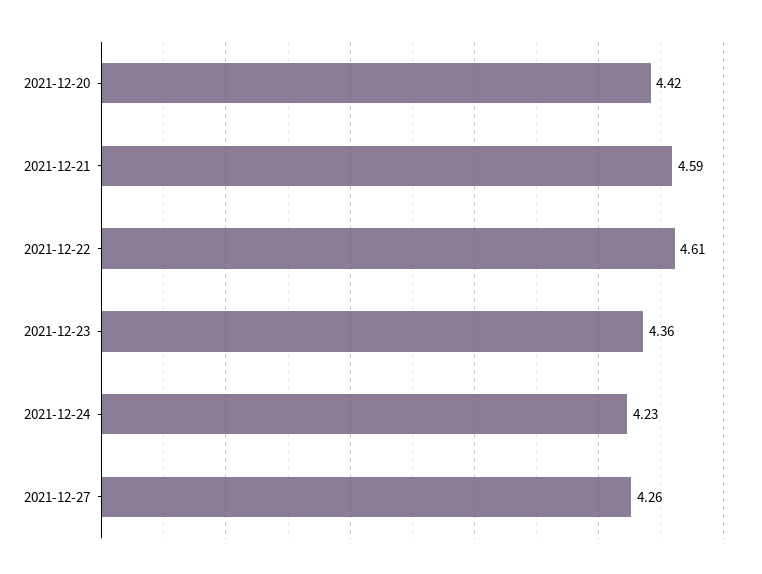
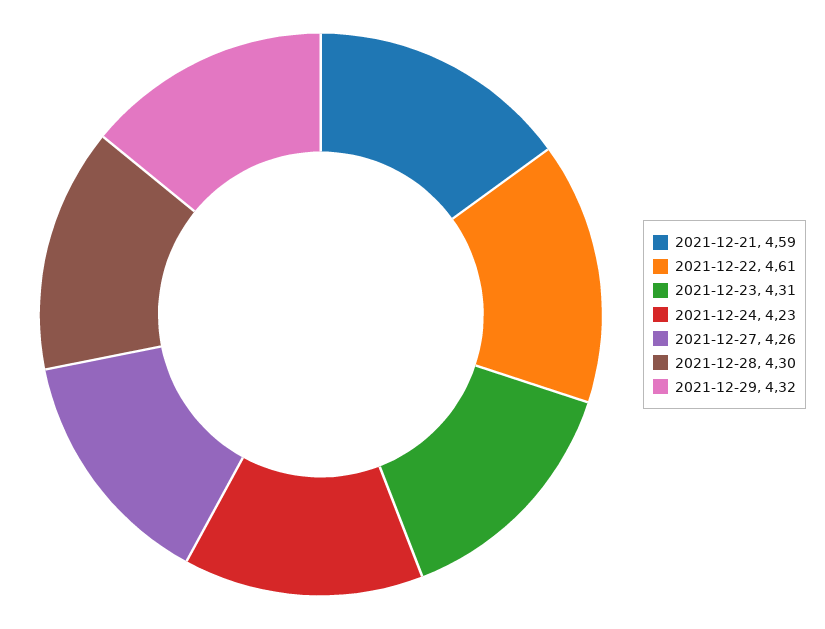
2021-12-20: 4.42 -> none
2021-12-23: 4.36 -> 4.31
2021-12-28: none -> 4.3
2021-12-29: none -> 4.32

